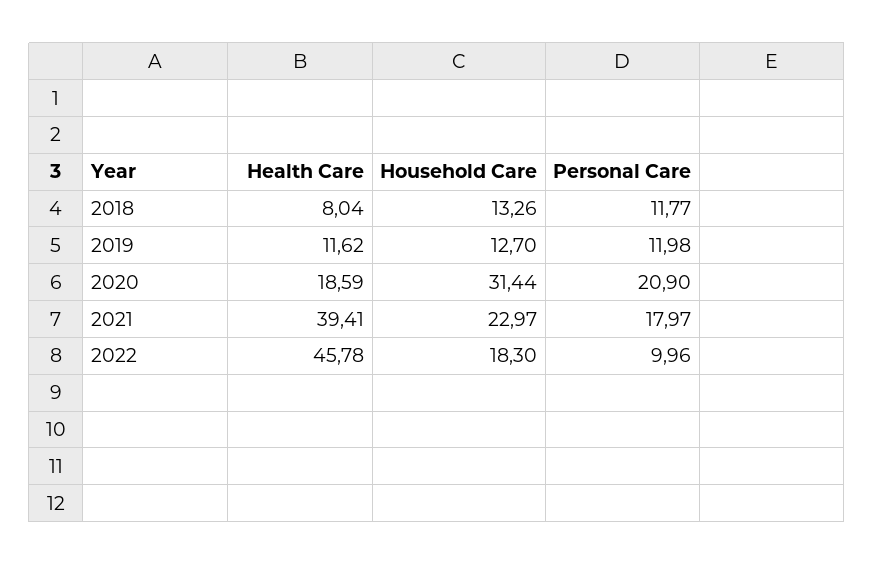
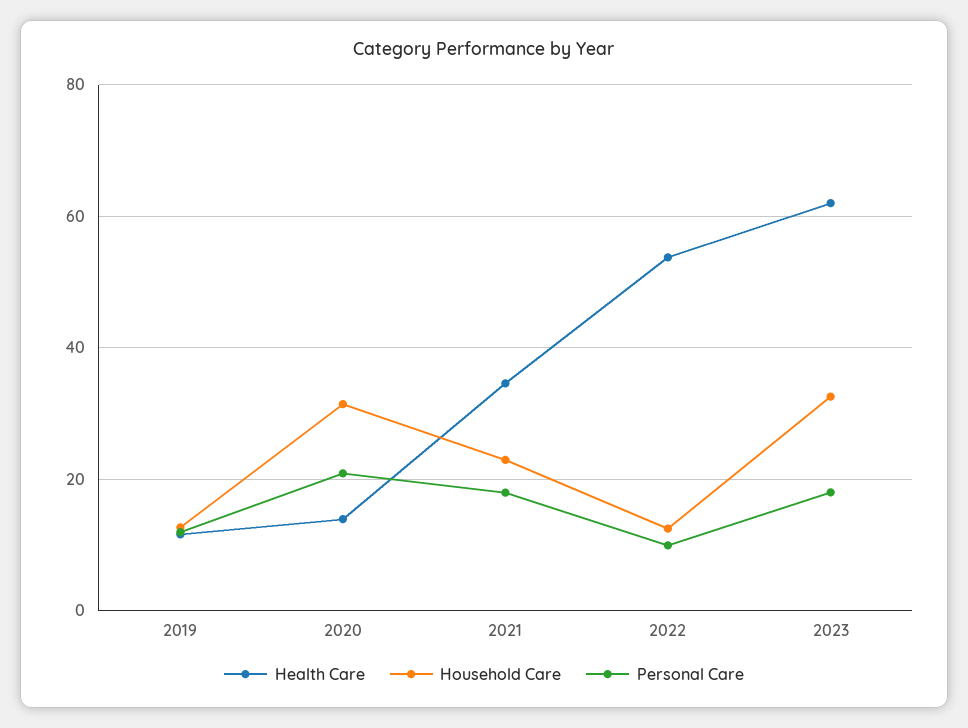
Health Care, 2018: 8.04 -> none
Household Care, 2018: 13.26 -> none
Personal Care, 2018: 11.77 -> none
Health Care, 2020: 18.59 -> 14
Health Care, 2021: 39.41 -> 34
Health Care, 2022: 45.78 -> 54
Household Care, 2022: 18.3 -> 12
Health Care, 2023: none -> 62
Household Care, 2023: none -> 32
Personal Care, 2023: none -> 18

